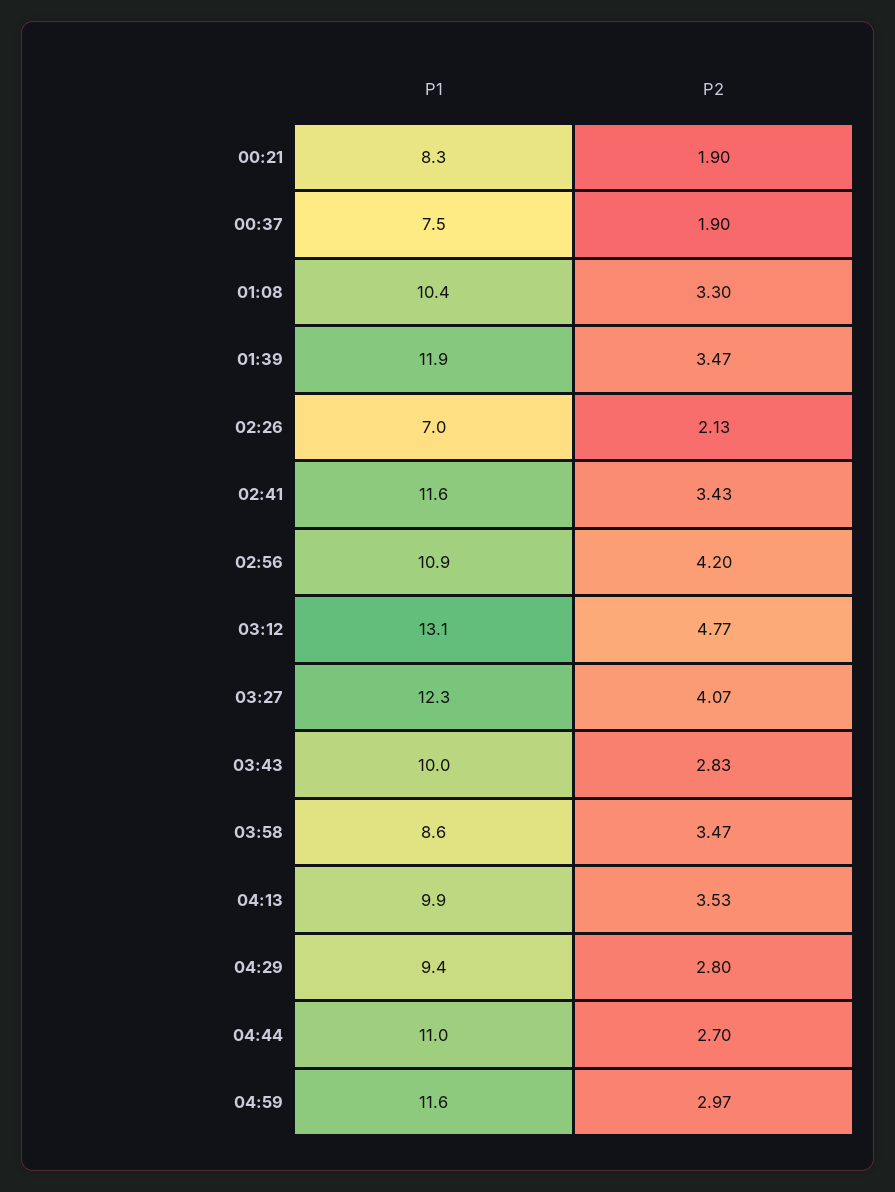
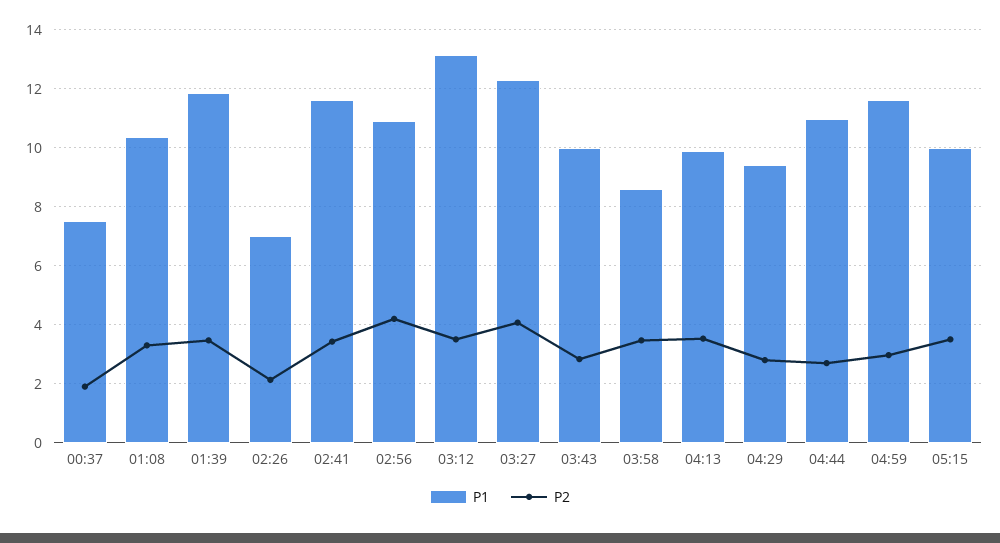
P1, 00:21: 8.3 -> none
P2, 00:21: 1.9 -> none
P2, 03:12: 4.77 -> 3.5
P1, 05:15: none -> 10
P2, 05:15: none -> 3.5

